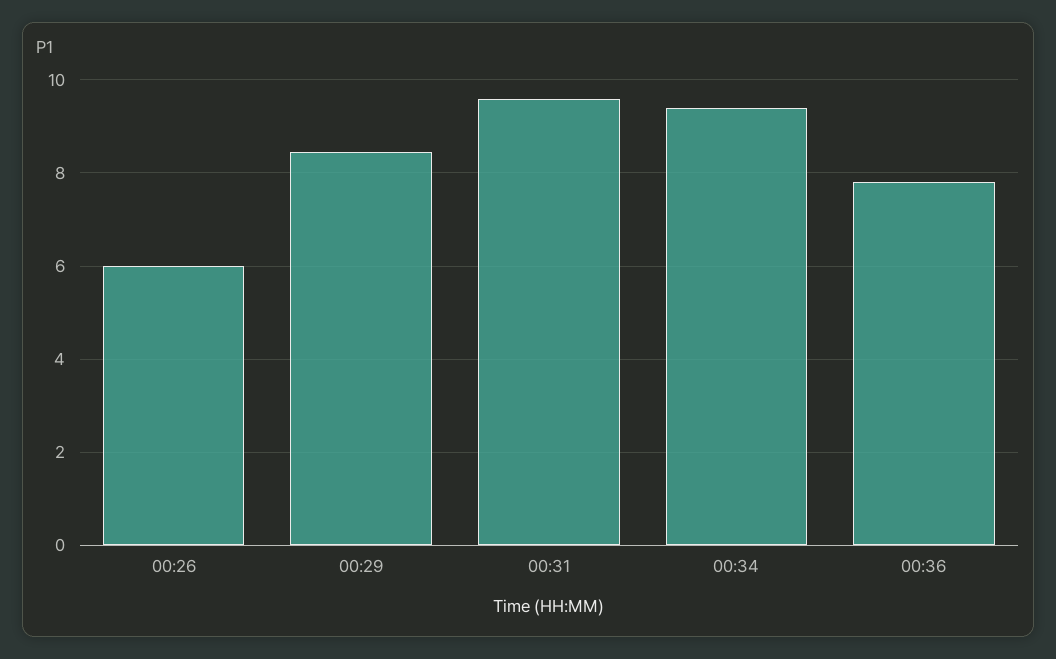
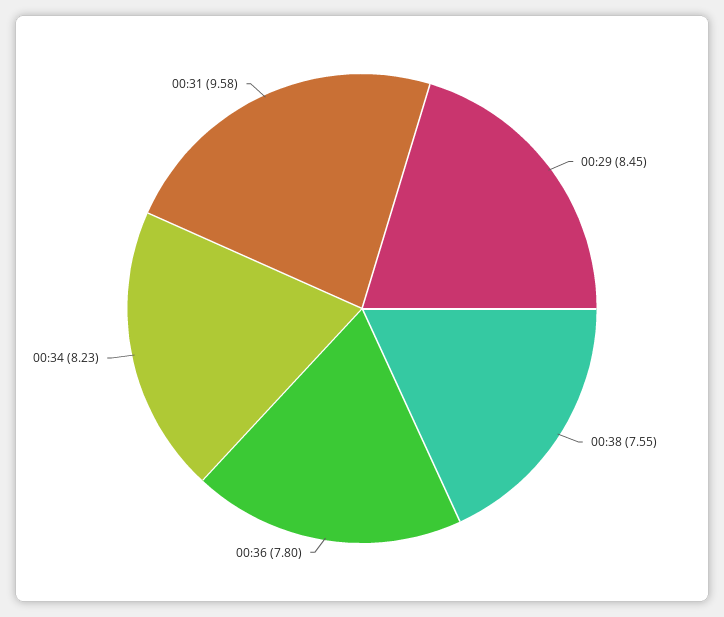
00:26: 6 -> none
00:34: 9.4 -> 8.23
00:38: none -> 7.55

